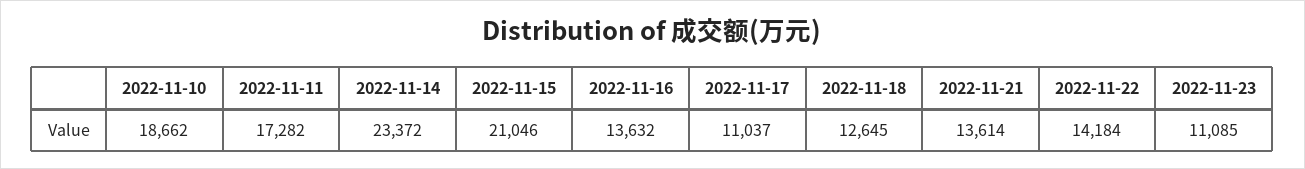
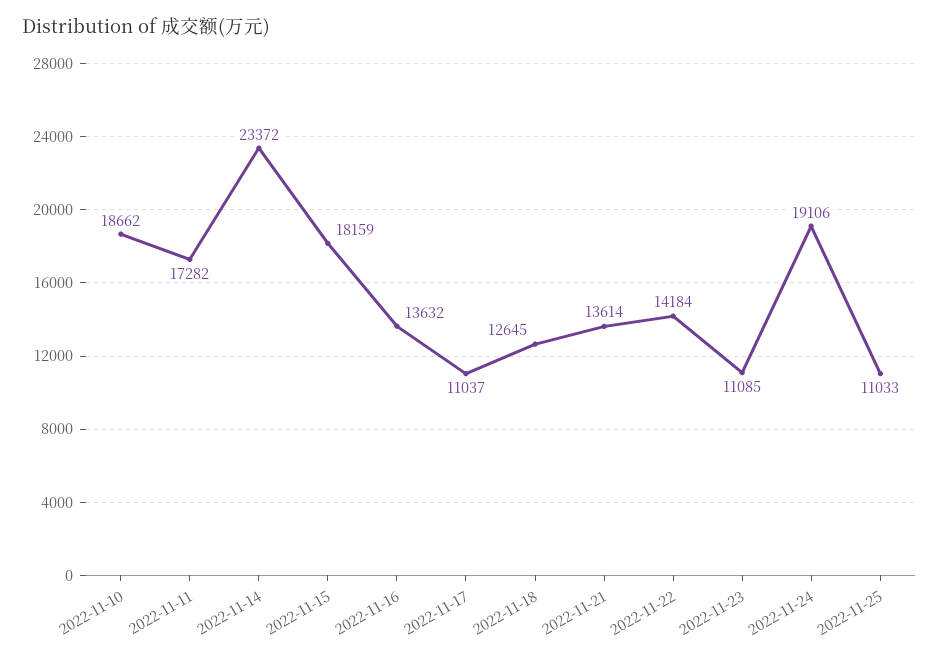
2022-11-15: 21046 -> 18159
2022-11-24: none -> 19106
2022-11-25: none -> 11033

